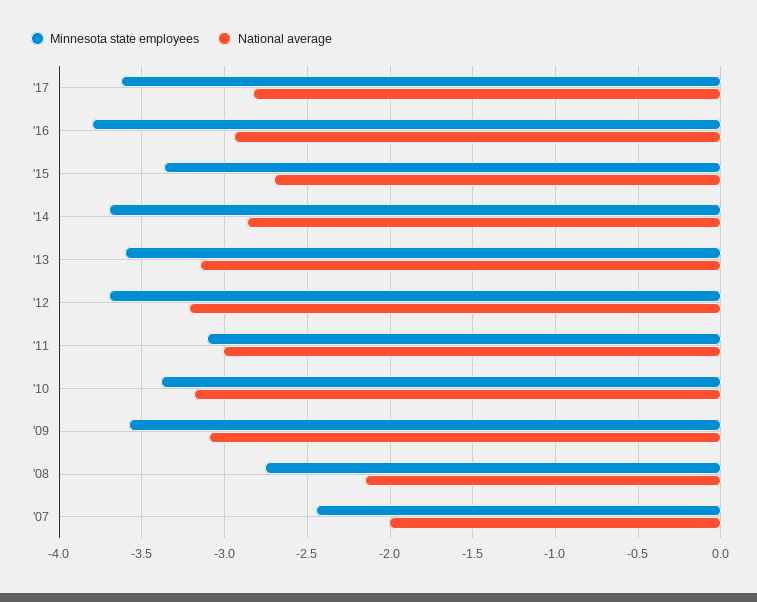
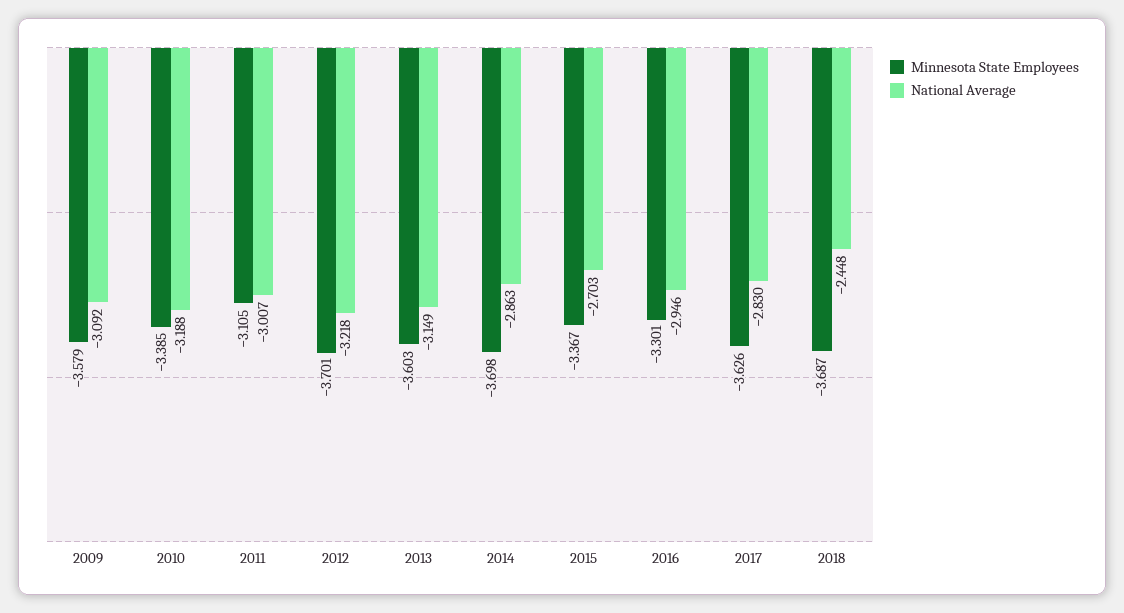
Minnesota state employees, '16: -3.8 -> -3.301
Minnesota state employees, '08: -2.75 -> none
National average, '08: -2.15 -> none
Minnesota state employees, '07: -2.45 -> none
National average, '07: -2 -> none
Minnesota state employees, 2018: none -> -3.687
National average, 2018: none -> -2.448

